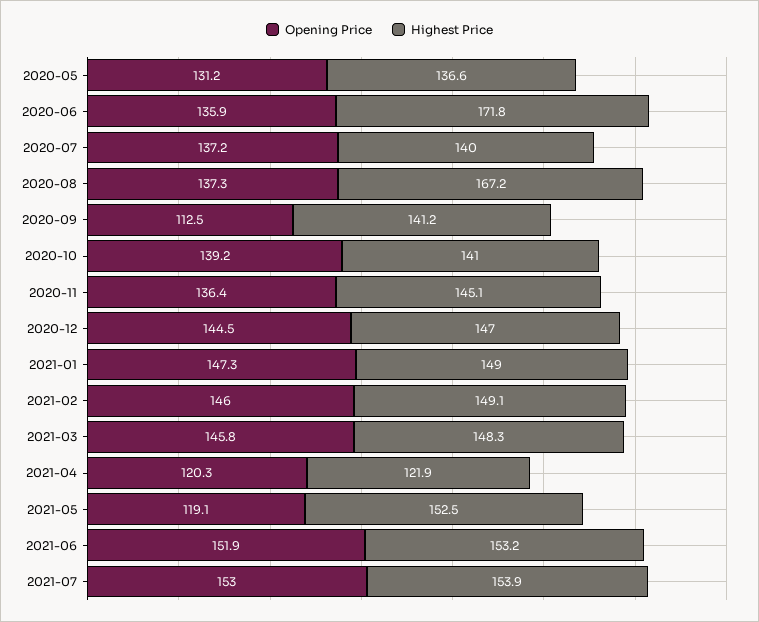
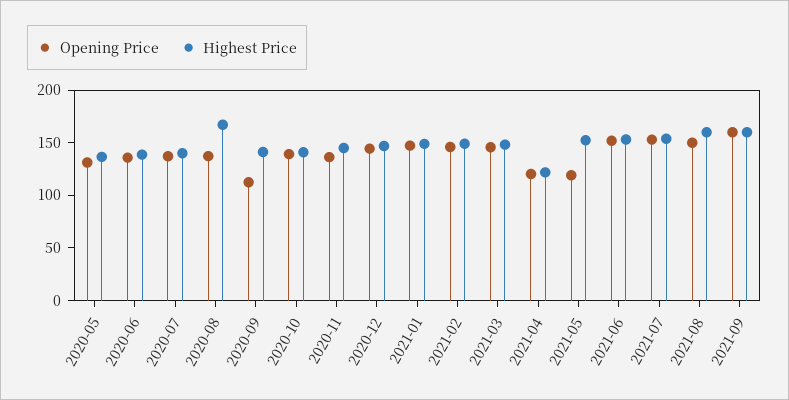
Highest Price, 2020-06: 171.8 -> 140
Opening Price, 2021-08: none -> 150
Highest Price, 2021-08: none -> 160
Opening Price, 2021-09: none -> 160
Highest Price, 2021-09: none -> 160

